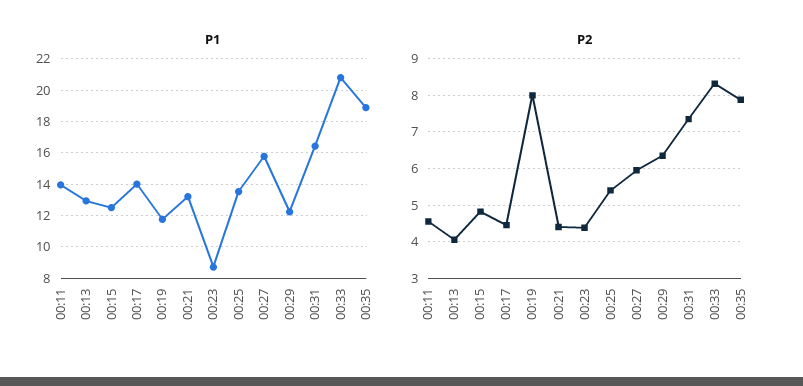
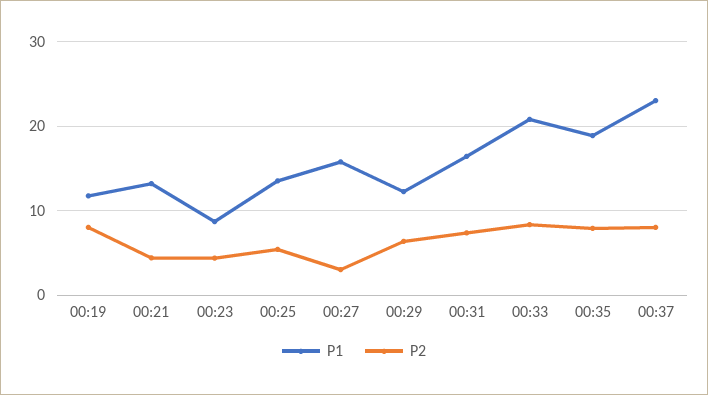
P1, 00:11: 14 -> none
P1, 00:13: 13 -> none
P1, 00:15: 12.5 -> none
P1, 00:17: 14 -> none
P2, 00:11: 4.6 -> none
P2, 00:13: 4 -> none
P2, 00:15: 4.8 -> none
P2, 00:17: 4.4 -> none
P2, 00:27: 6 -> 3
P1, 00:37: none -> 23
P2, 00:37: none -> 8

